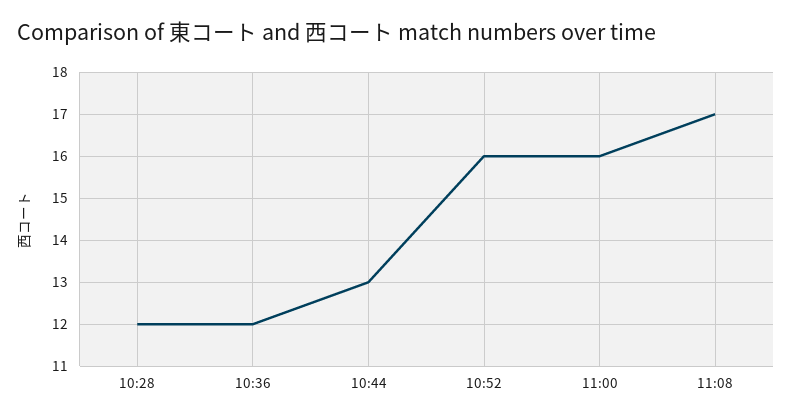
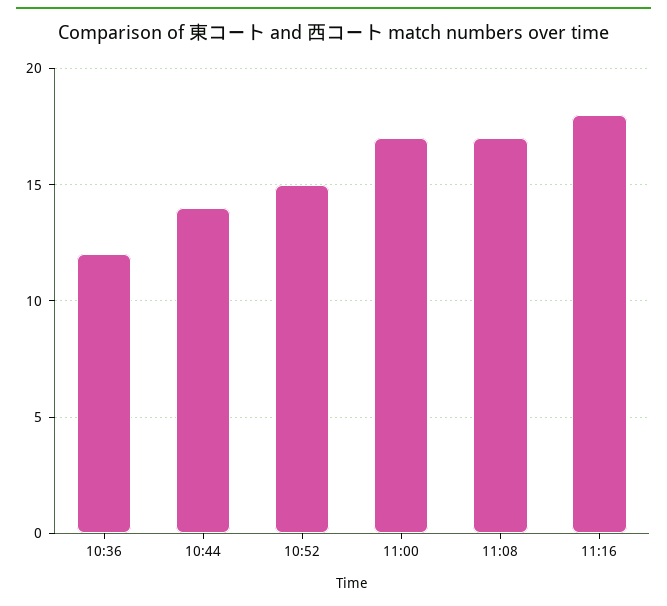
10:28: 12 -> none
10:44: 13 -> 14
10:52: 16 -> 15
11:00: 16 -> 17
11:16: none -> 18

